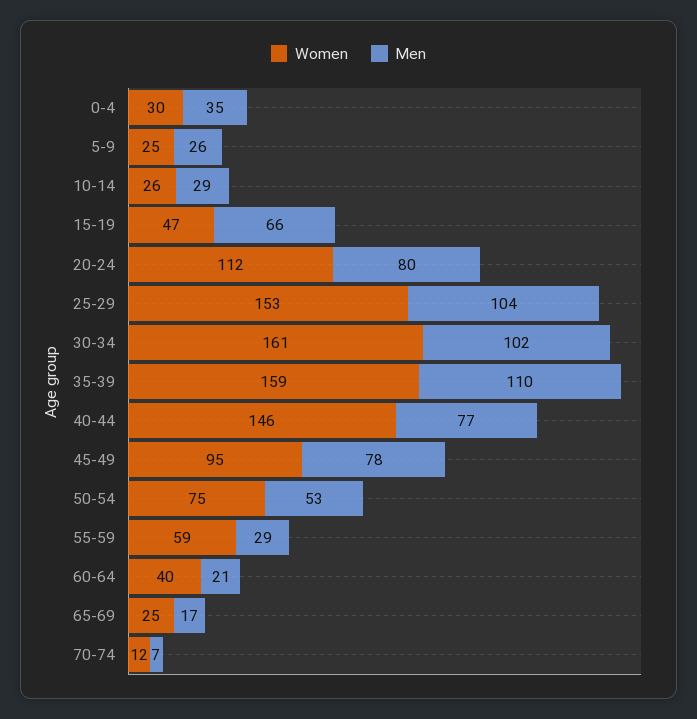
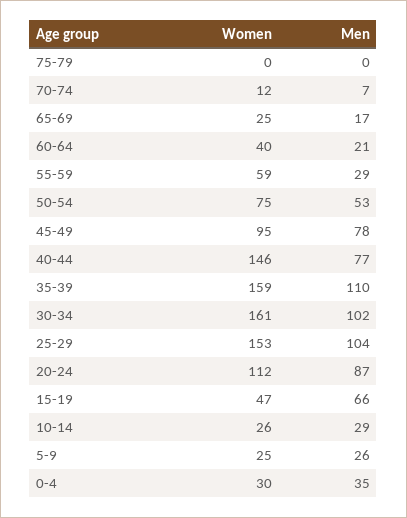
Men, 20-24: 80 -> 87
Women, 75-79: none -> 0
Men, 75-79: none -> 0

